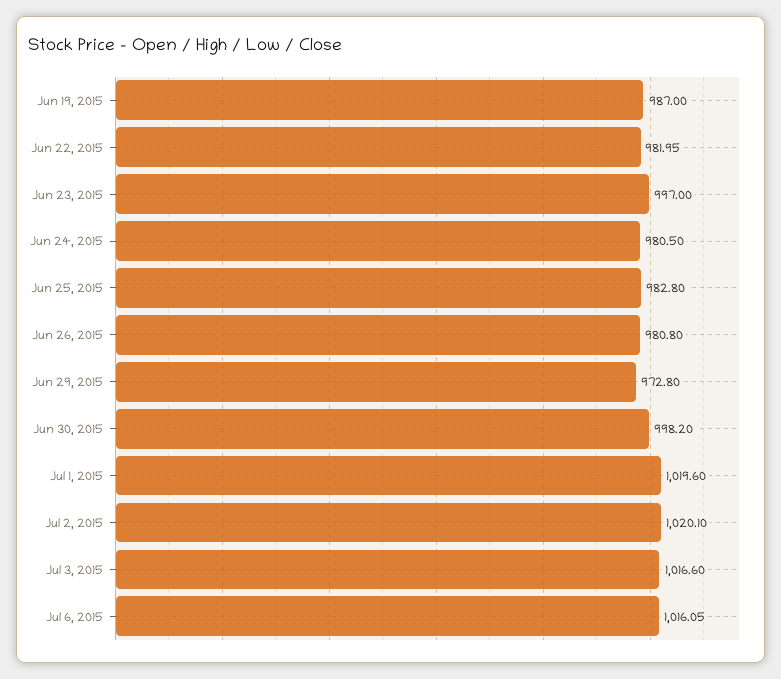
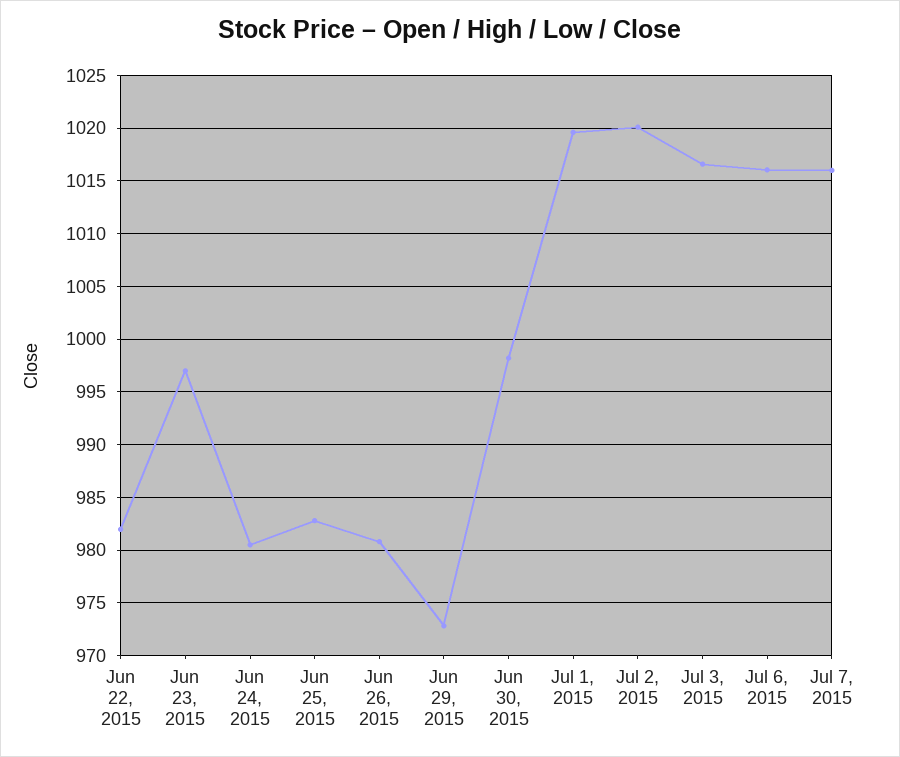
Jun 19, 2015: 987 -> none
Jul 7, 2015: none -> 1016

